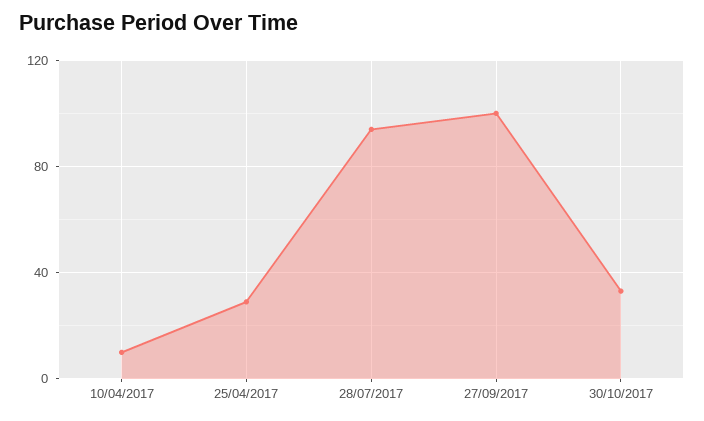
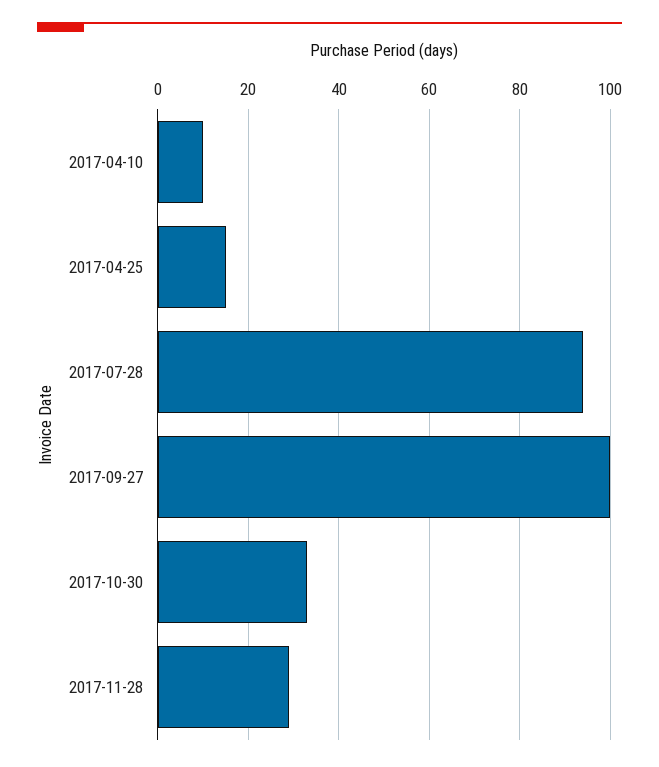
25/04/2017: 30 -> 15
2017-11-28: none -> 30

